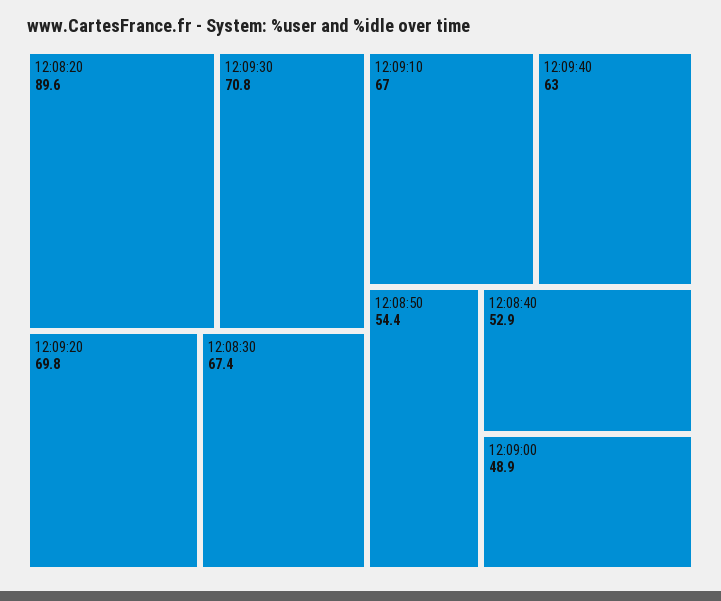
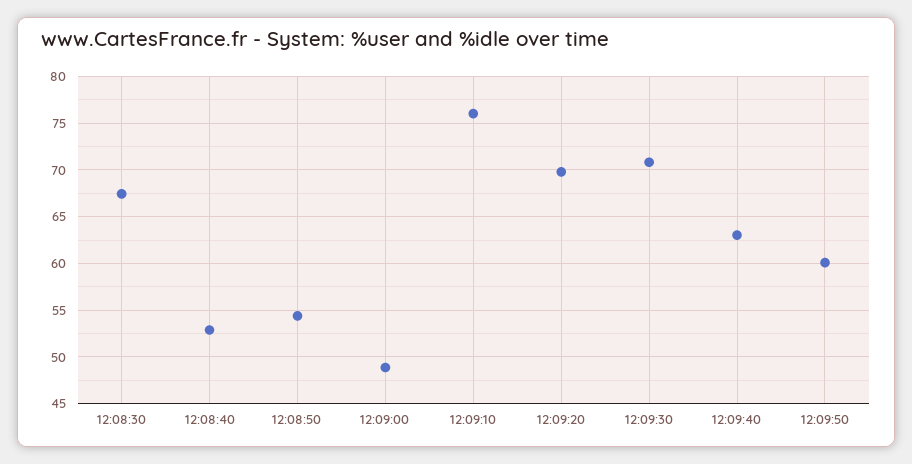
12:08:20: 89.6 -> none
12:09:10: 67 -> 76
12:09:50: none -> 60

